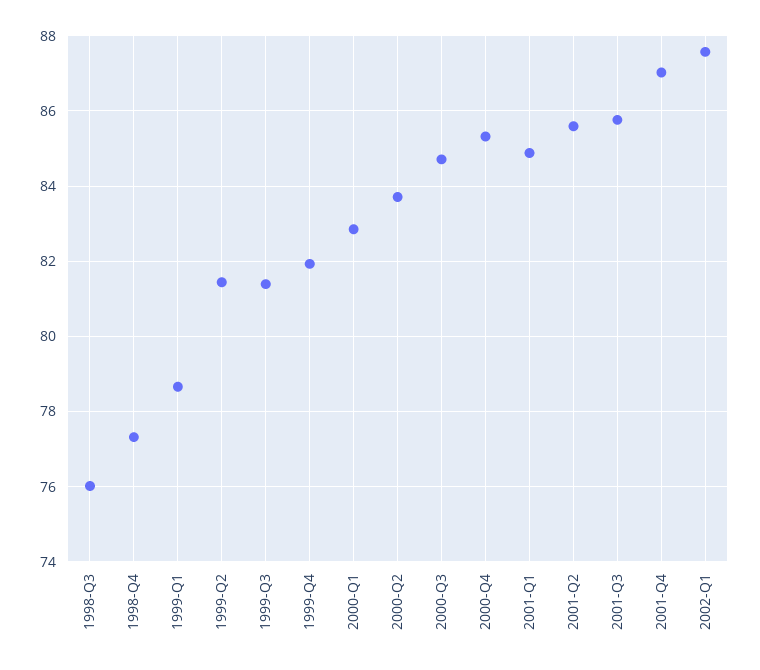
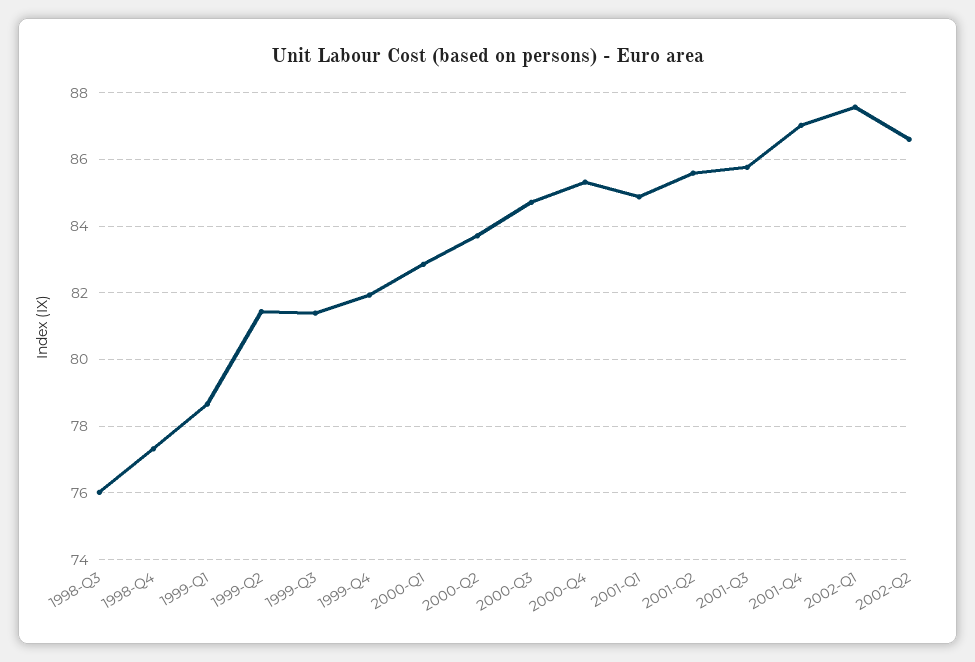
2002-Q2: none -> 86.6

